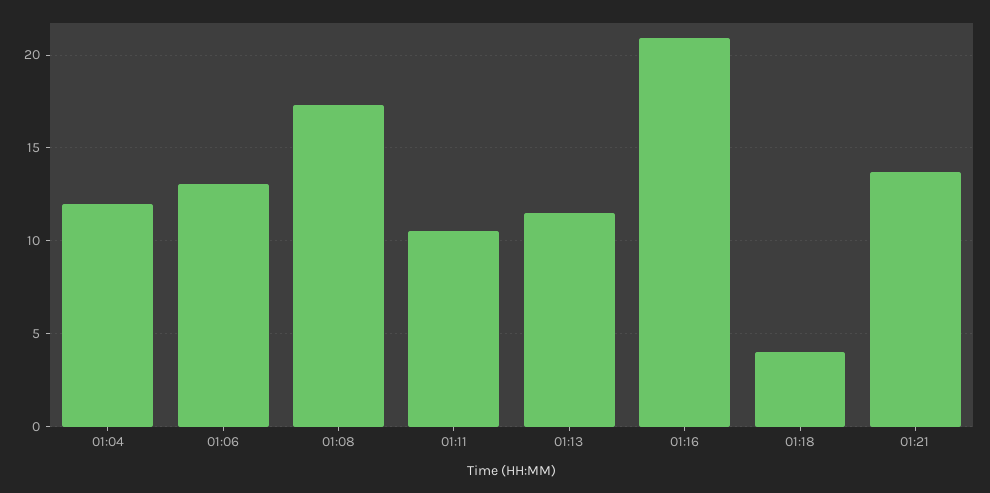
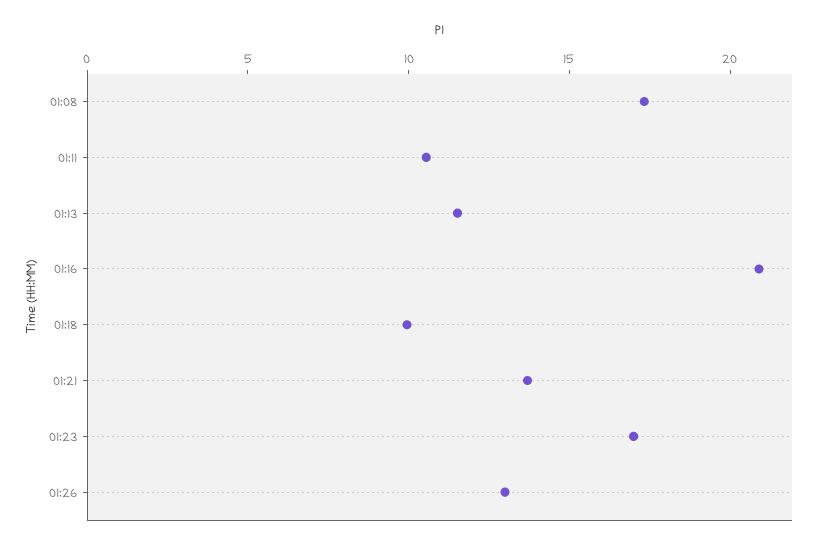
01:04: 12 -> none
01:06: 13 -> none
01:18: 4 -> 10
01:23: none -> 17
01:26: none -> 13

